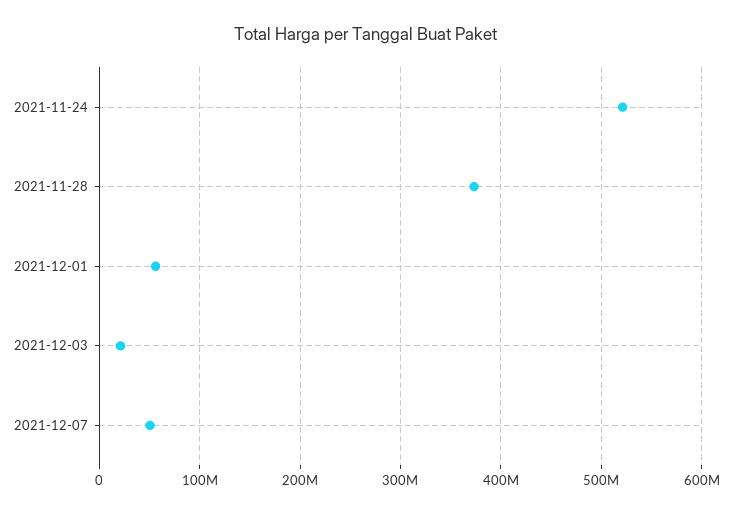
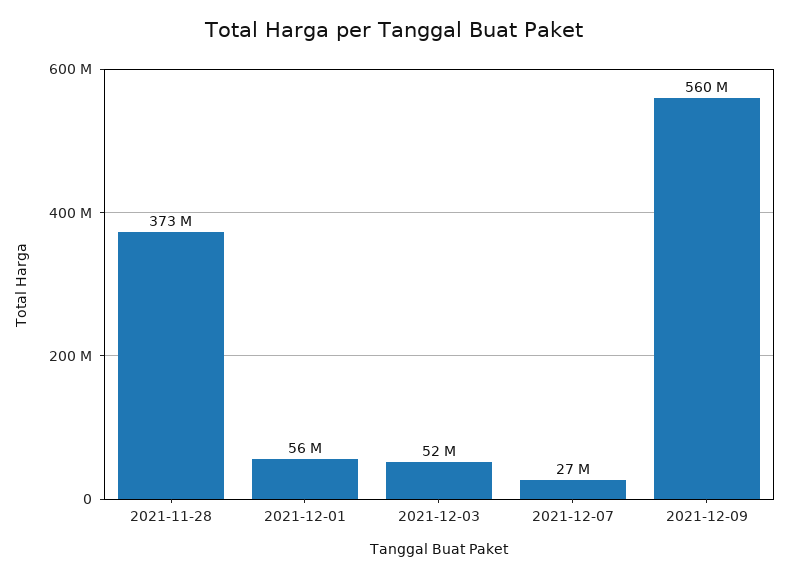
2021-11-24: 520000000 -> none
2021-12-03: 20000000 -> 52000000
2021-12-07: 50000000 -> 27000000
2021-12-09: none -> 560000000

